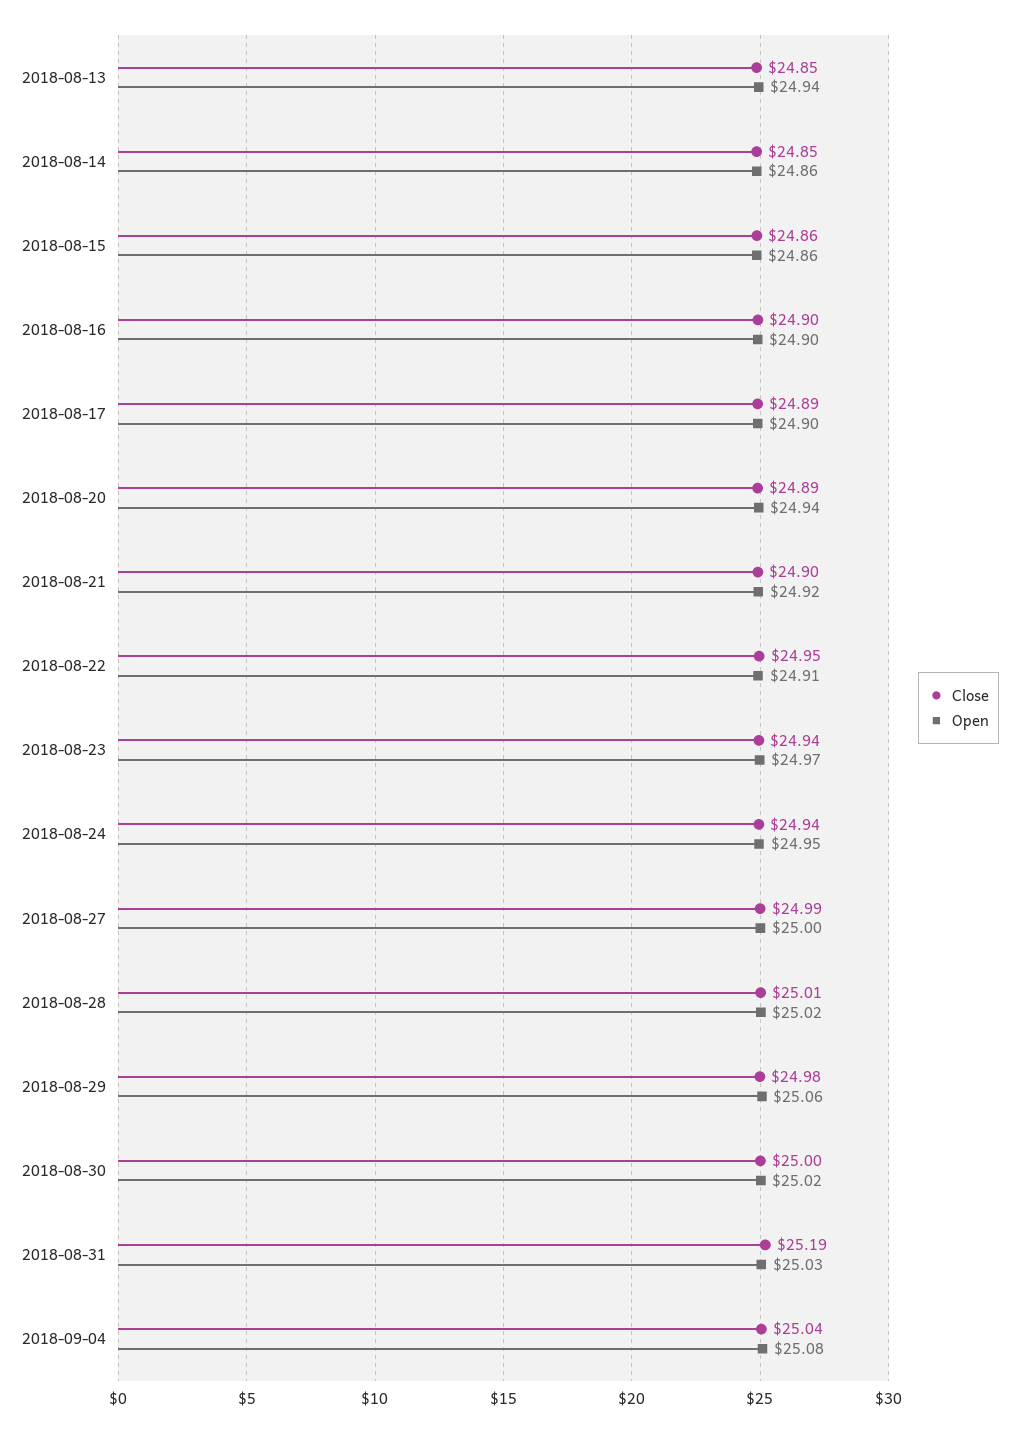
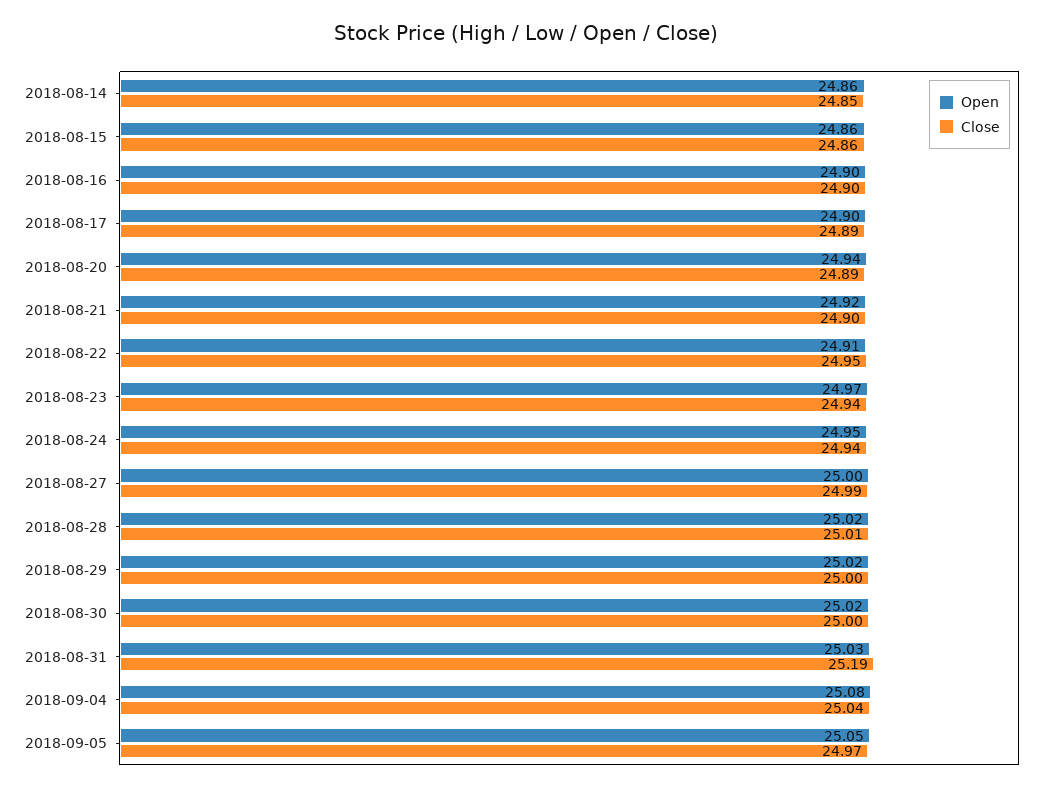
Close, 2018-08-13: 24.85 -> none
Open, 2018-08-13: 24.94 -> none
Close, 2018-08-29: 24.98 -> 25
Open, 2018-08-29: 25.06 -> 25.02
Open, 2018-09-05: none -> 25.05
Close, 2018-09-05: none -> 24.97

